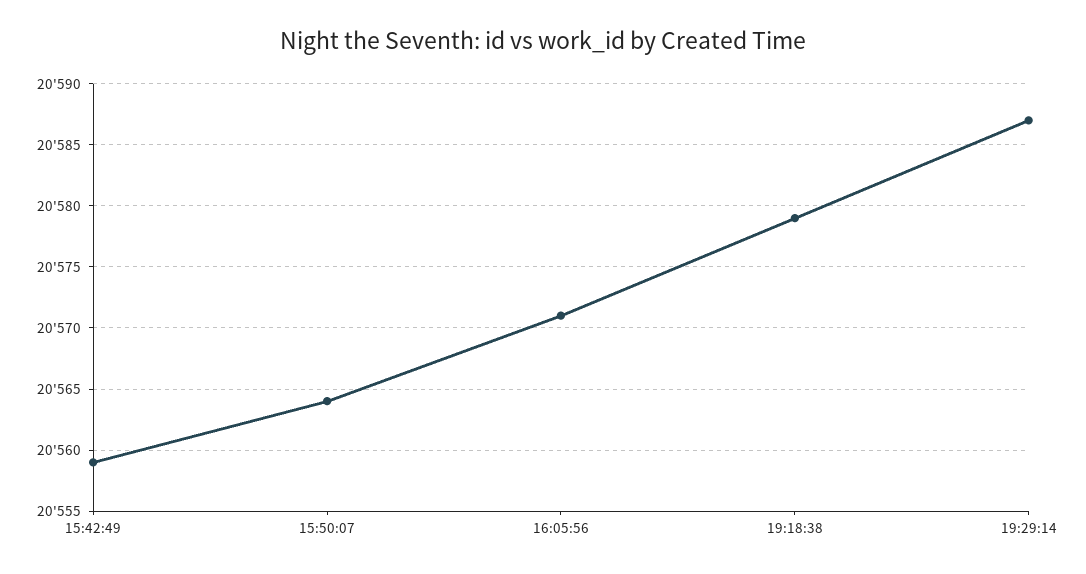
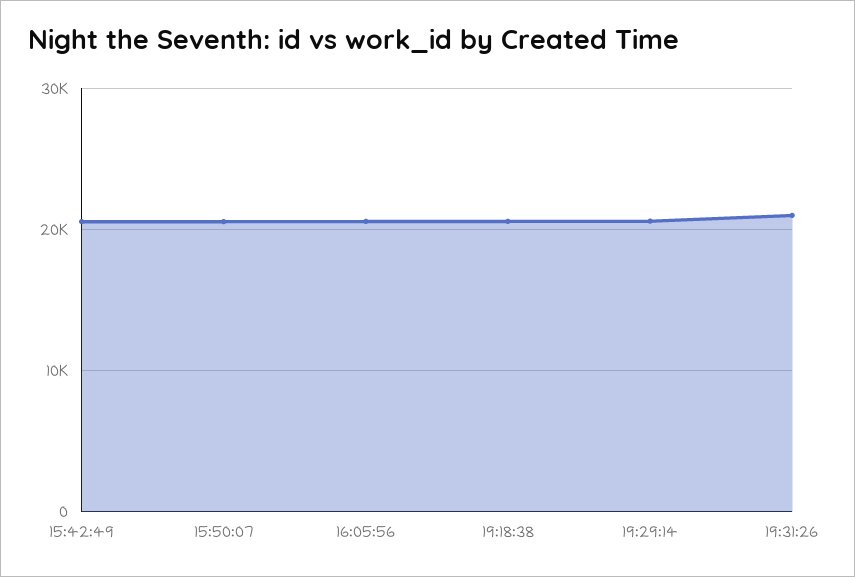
19:31:26: none -> 21000

